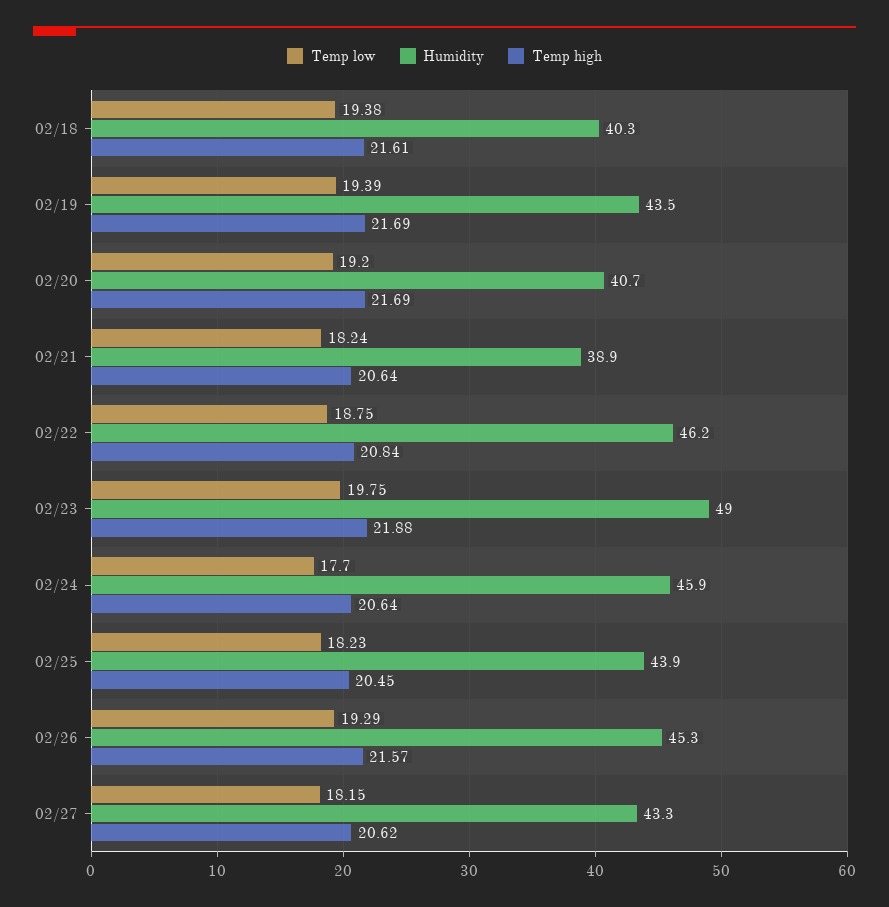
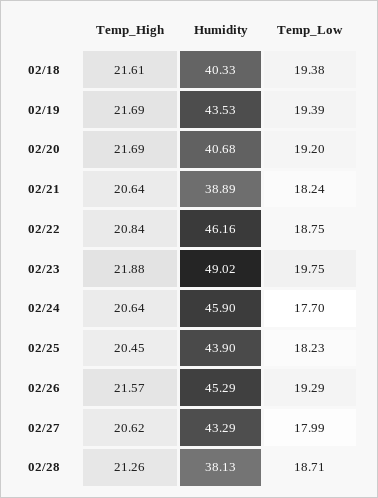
Temp low, 02/27: 18.15 -> 17.99
Temp high, 02/28: none -> 21.26
Humidity, 02/28: none -> 38.13
Temp low, 02/28: none -> 18.71

